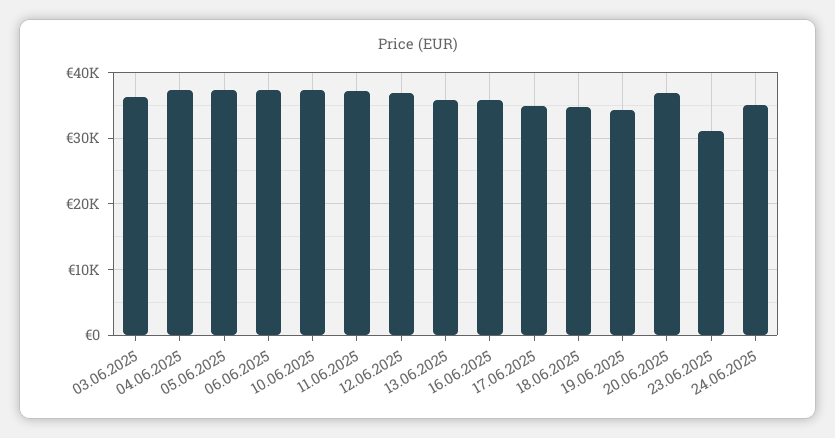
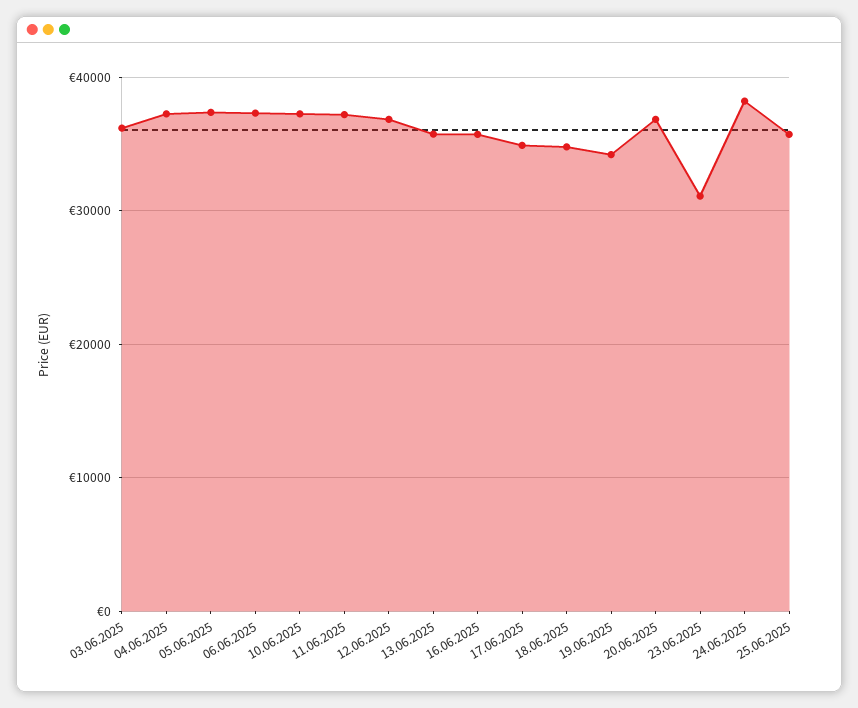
24.06.2025: 35000 -> 38000
25.06.2025: none -> 36000

